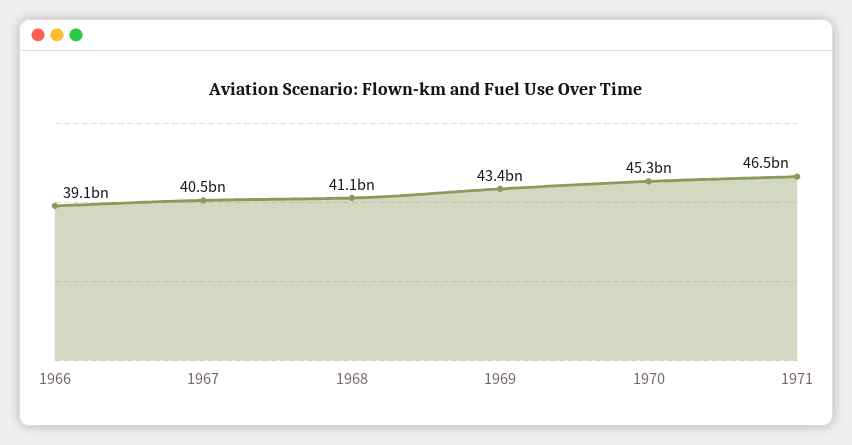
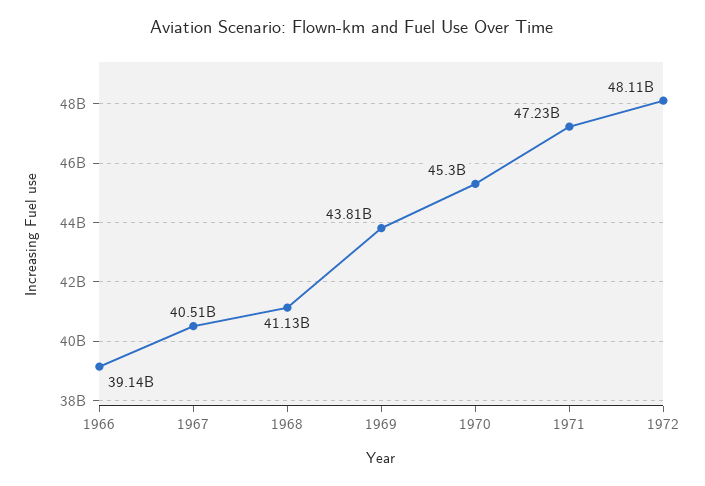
1969: 43400000000 -> 43810000000
1971: 46500000000 -> 47230000000
1972: none -> 48110000000

